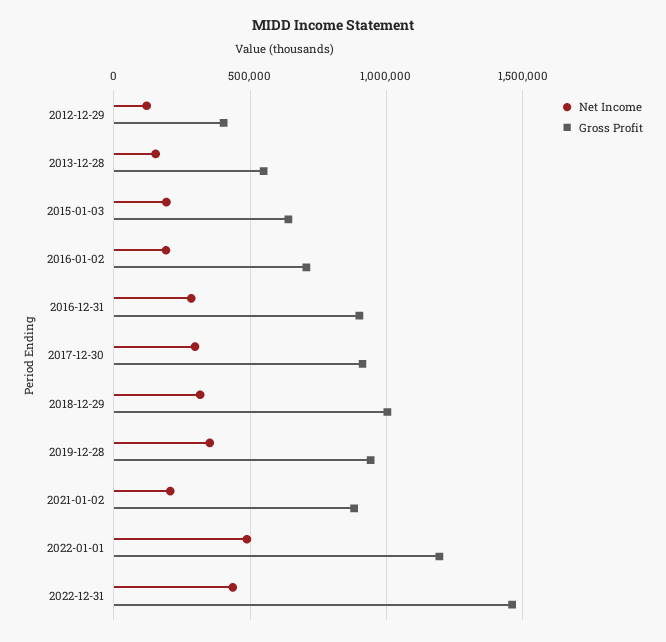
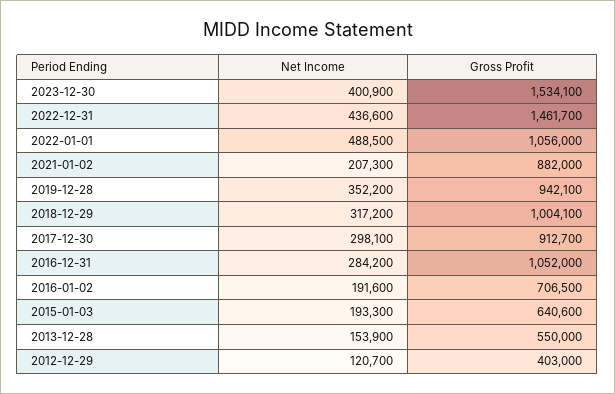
Gross Profit, 2016-12-31: 900000 -> 1052000
Gross Profit, 2022-01-01: 1200000 -> 1056000
Net Income, 2023-12-30: none -> 400900
Gross Profit, 2023-12-30: none -> 1534100

